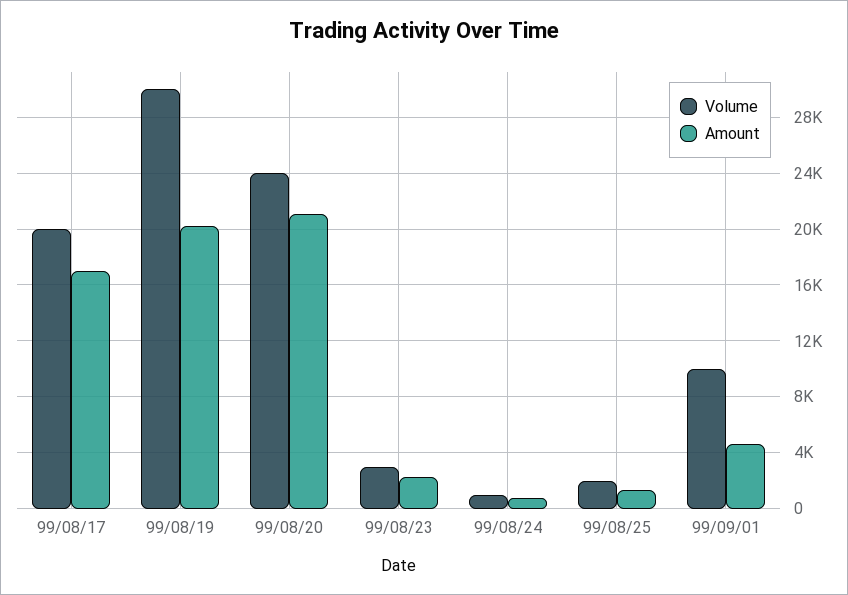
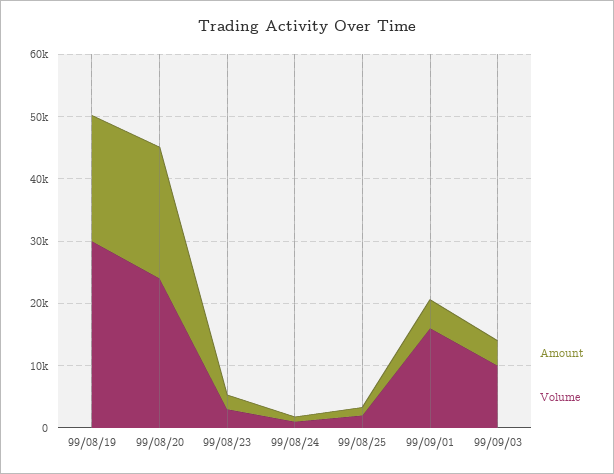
Volume, 99/08/17: 20000 -> none
Amount, 99/08/17: 17000 -> none
Volume, 99/09/01: 10000 -> 16000
Amount, 99/09/03: none -> 4000
Volume, 99/09/03: none -> 10000

